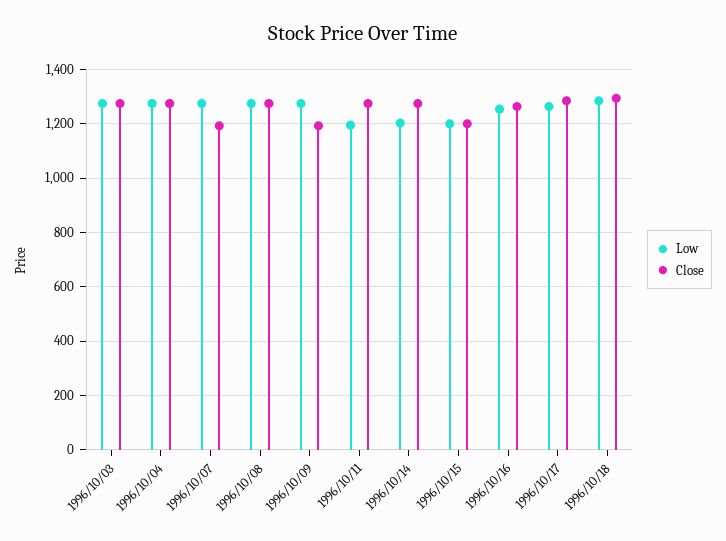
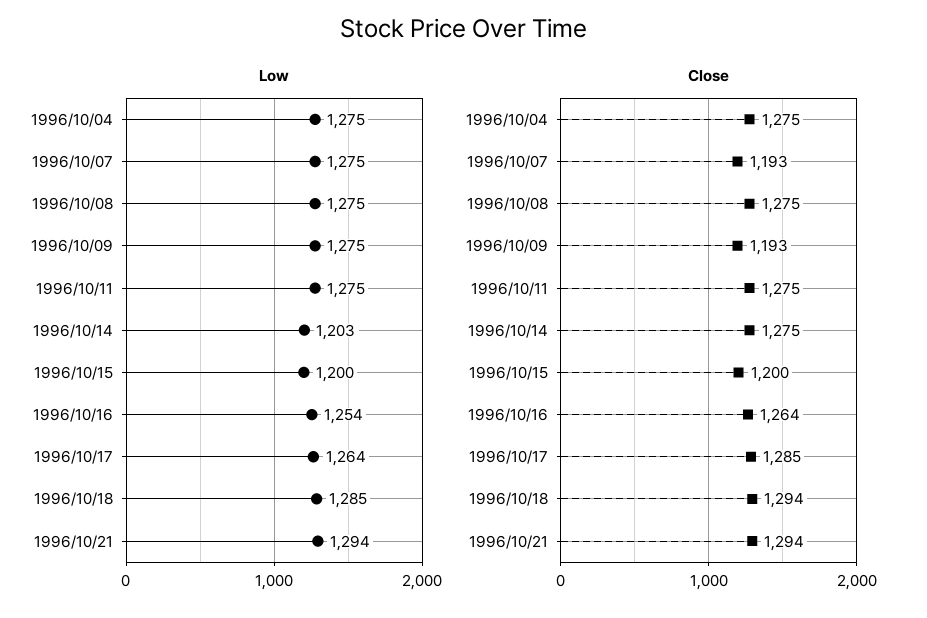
Low, 1996/10/03: 1275 -> none
Close, 1996/10/03: 1275 -> none
Low, 1996/10/11: 1200 -> 1275
Low, 1996/10/21: none -> 1294
Close, 1996/10/21: none -> 1294

